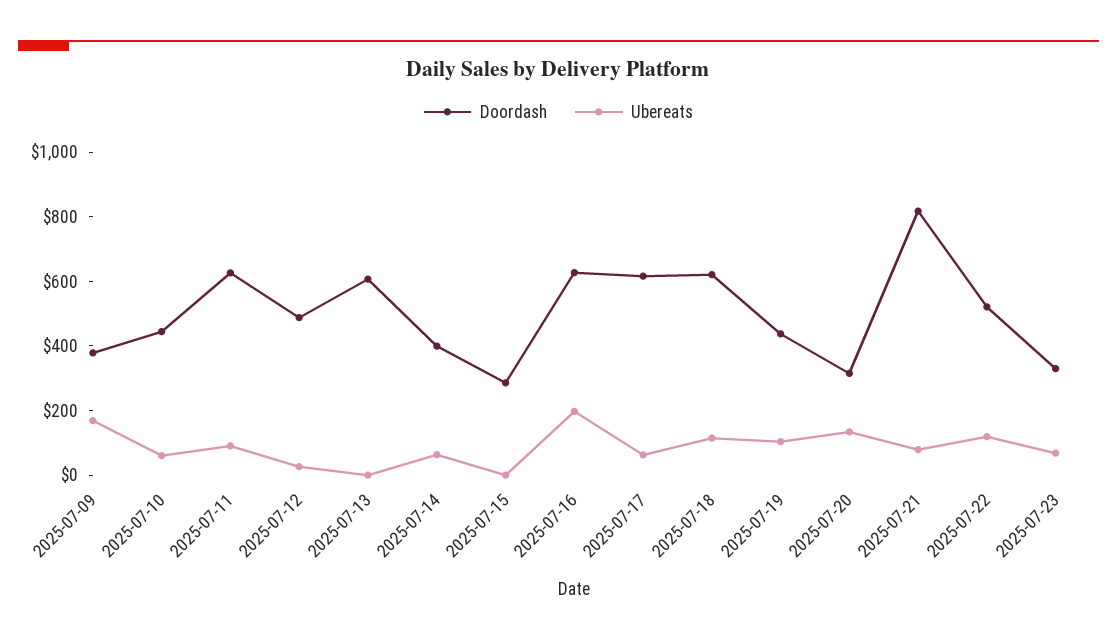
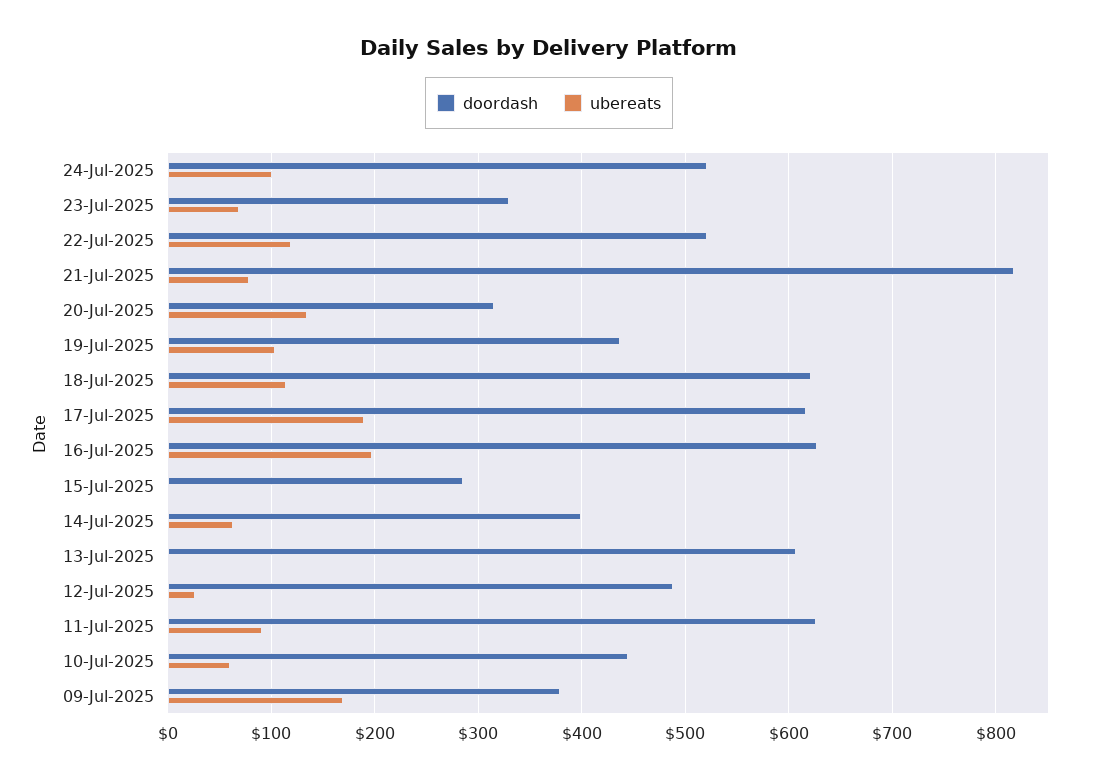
Ubereats, 2025-07-17: 50 -> 190
Doordash, 24-Jul-2025: none -> 520
Ubereats, 24-Jul-2025: none -> 100

